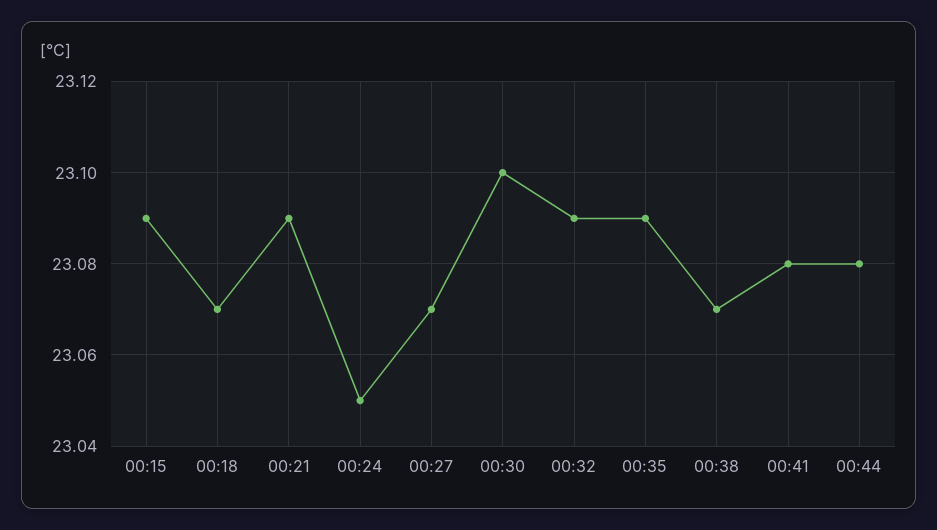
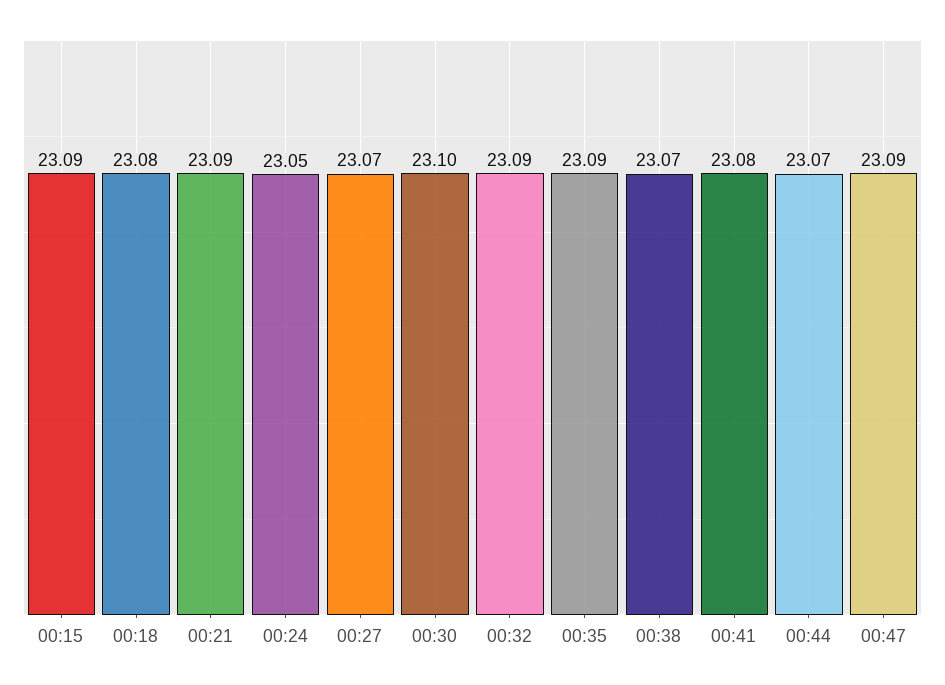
00:18: 23.07 -> 23.08
00:44: 23.08 -> 23.07
00:47: none -> 23.09

